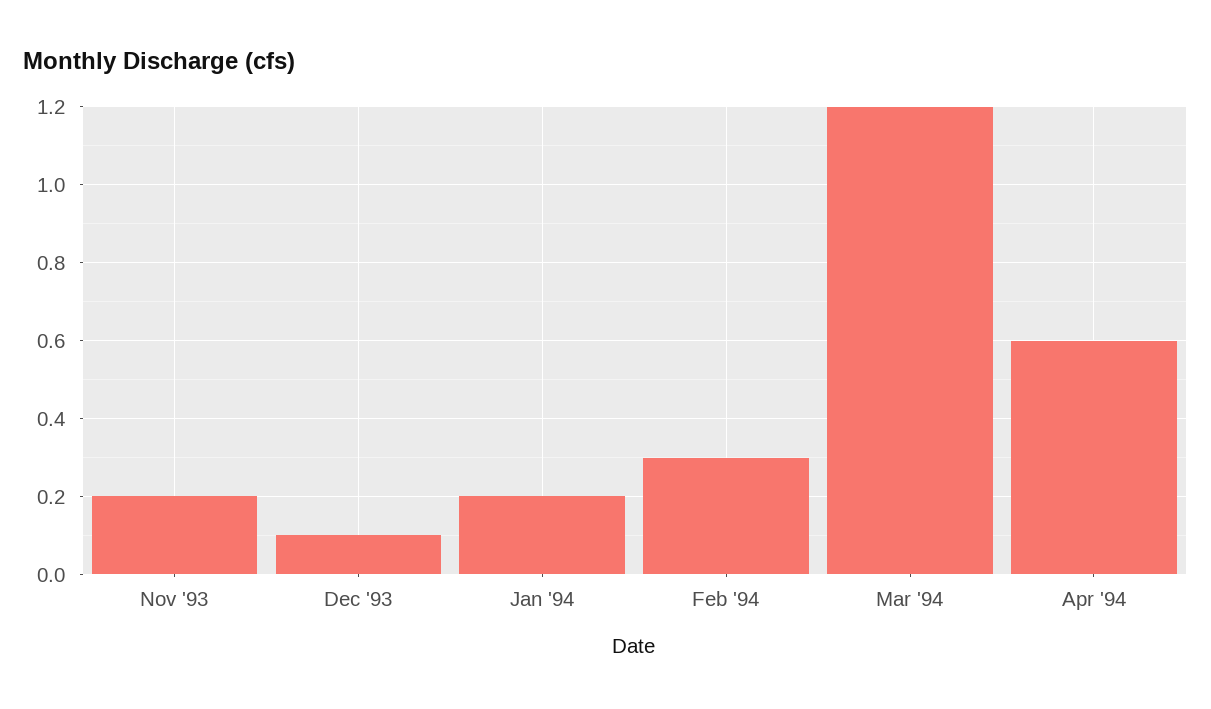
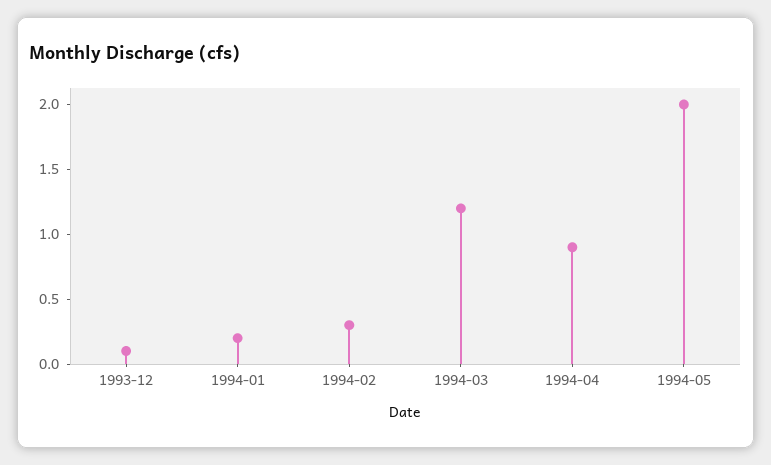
Nov '93: 0.2 -> none
Apr '94: 0.6 -> 0.9
1994-05: none -> 2

